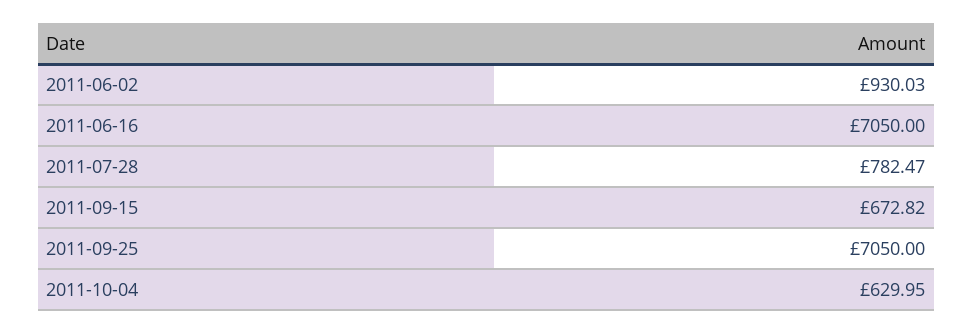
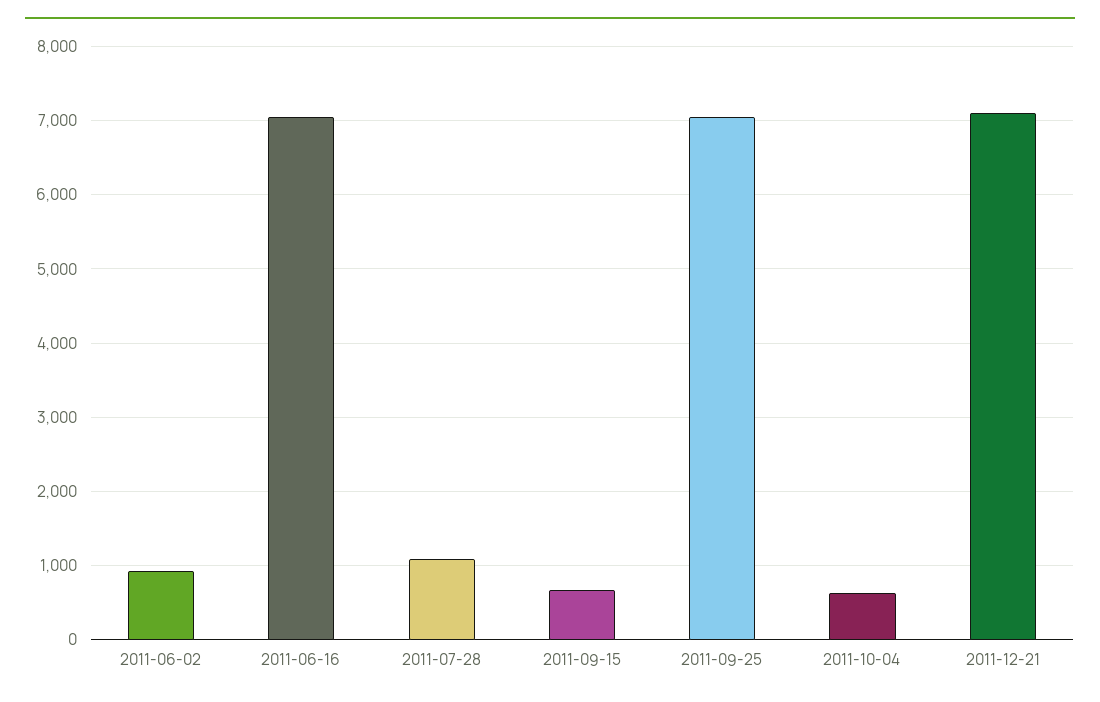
2011-07-28: 782.47 -> 1100
2011-12-21: none -> 7100

